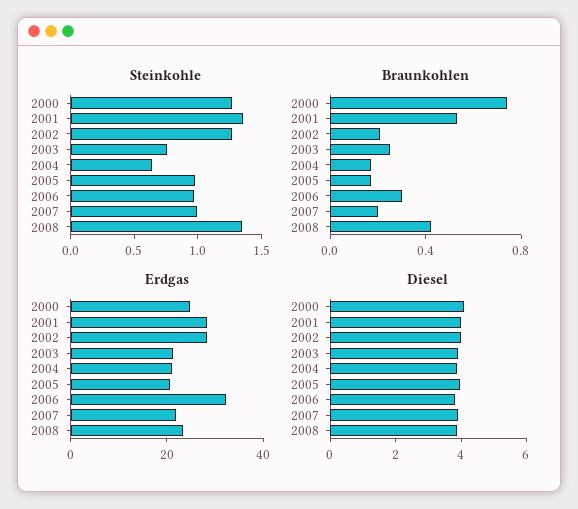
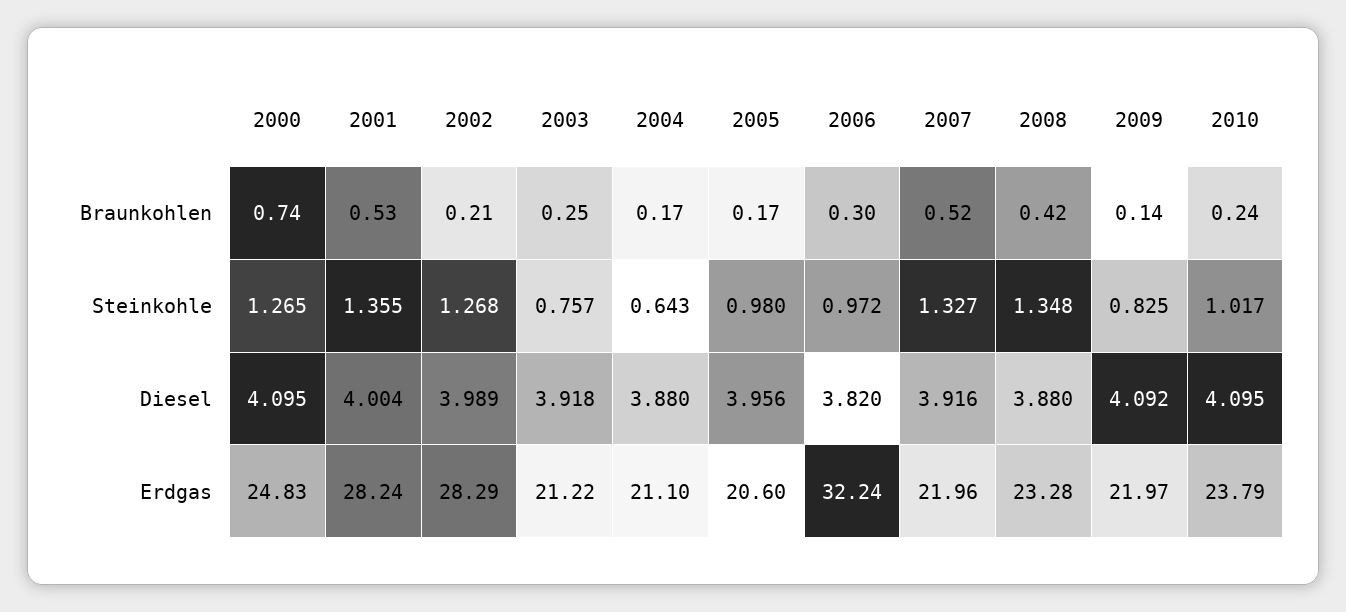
Steinkohle, 2007: 1 -> 1.327
Braunkohlen, 2007: 0.2 -> 0.52
Braunkohlen, 2009: none -> 0.14
Braunkohlen, 2010: none -> 0.24
Steinkohle, 2009: none -> 0.825
Steinkohle, 2010: none -> 1.017
Diesel, 2009: none -> 4.092
Diesel, 2010: none -> 4.095
Erdgas, 2009: none -> 21.97
Erdgas, 2010: none -> 23.79

